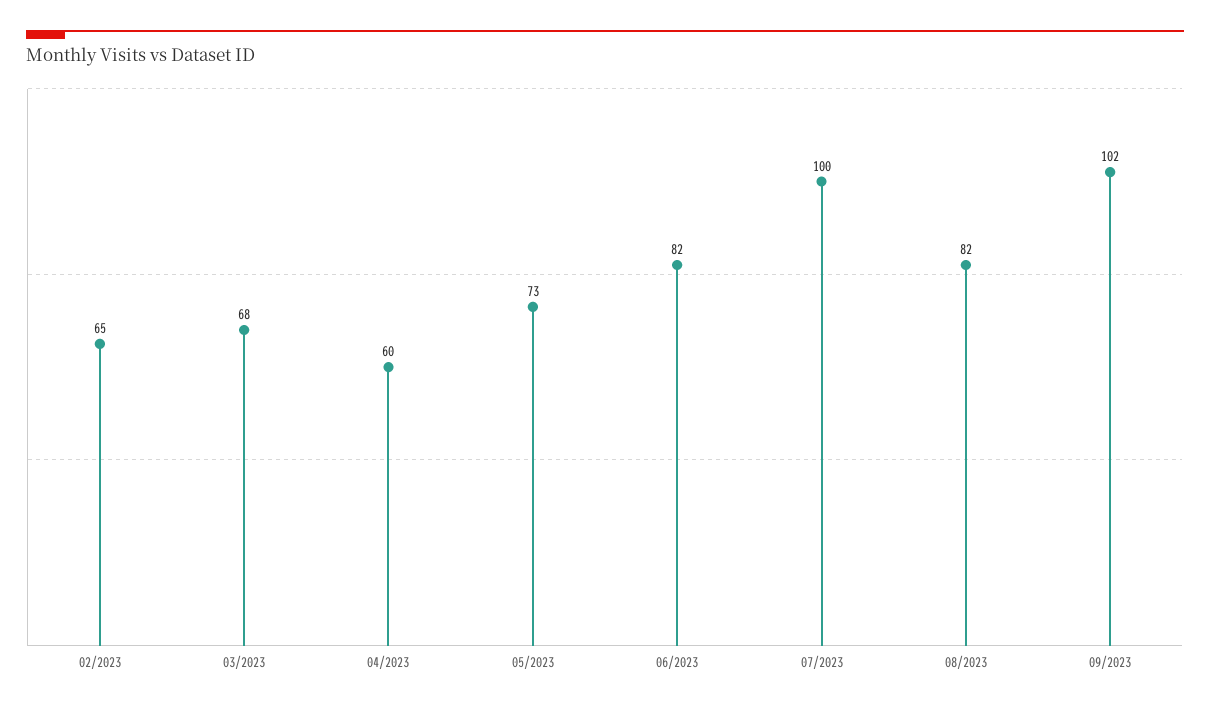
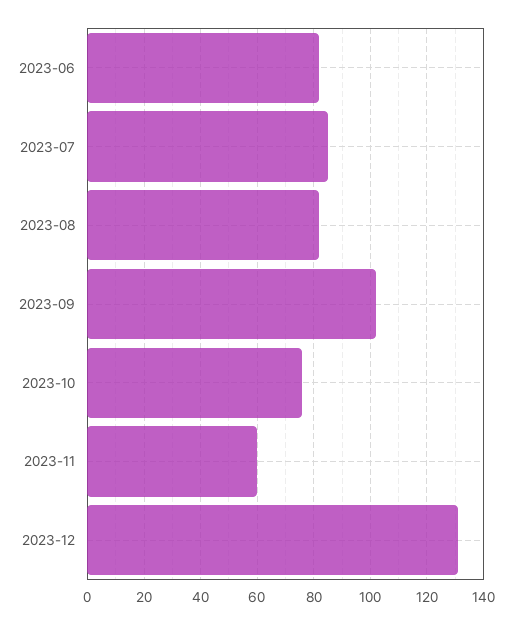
02/2023: 65 -> none
03/2023: 68 -> none
04/2023: 60 -> none
05/2023: 73 -> none
07/2023: 100 -> 85
2023-10: none -> 75
2023-11: none -> 60
2023-12: none -> 130

